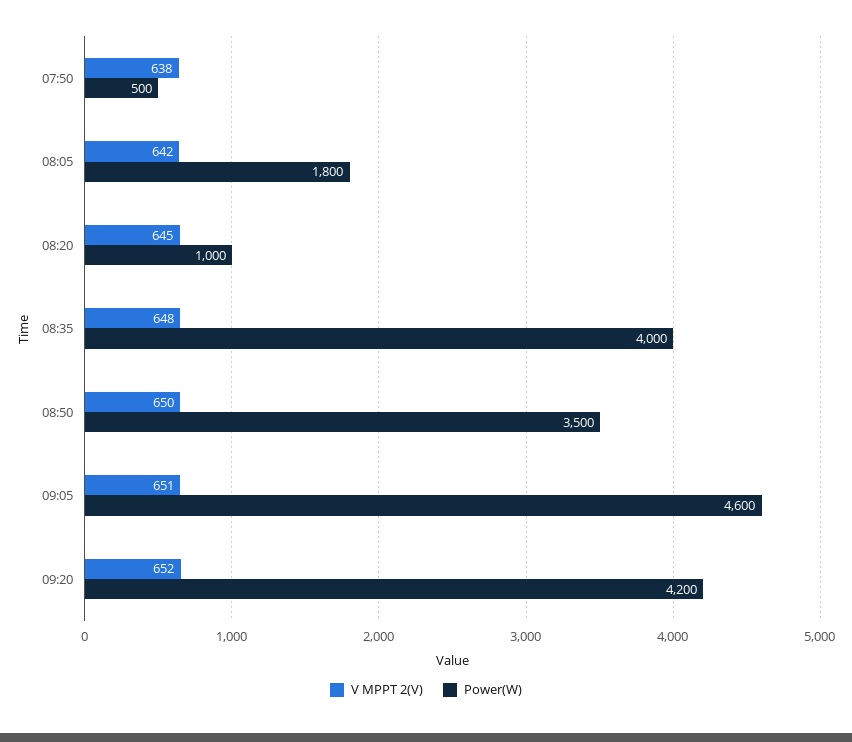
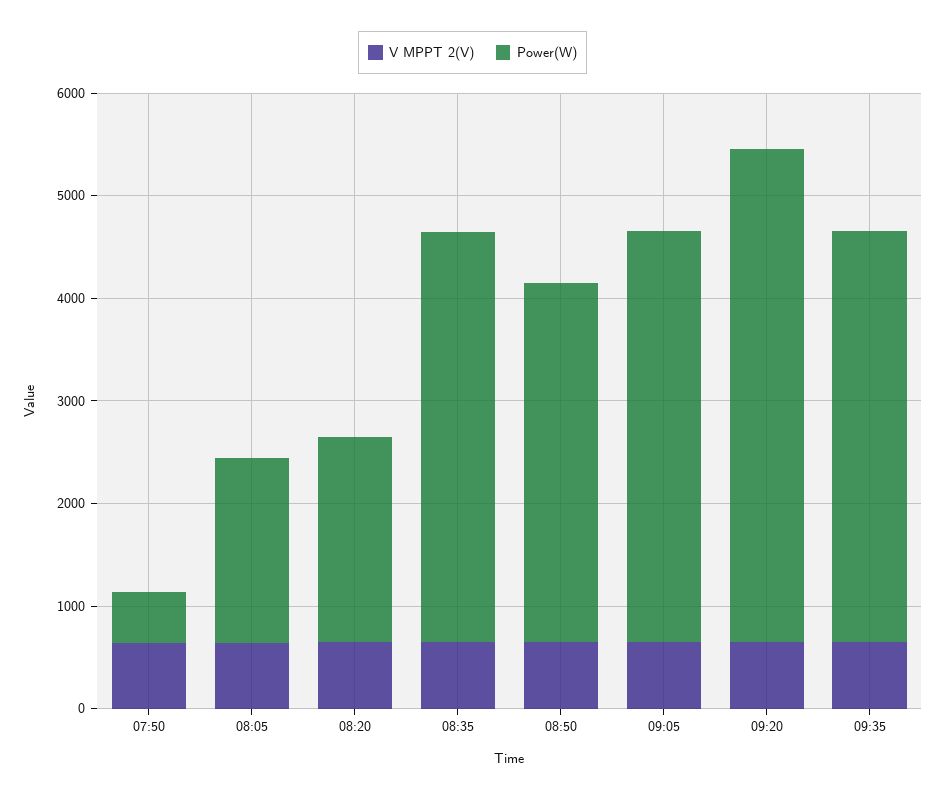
Power(W), 08:20: 1000 -> 2000
Power(W), 09:05: 4600 -> 4000
Power(W), 09:20: 4200 -> 4800
V MPPT 2(V), 09:35: none -> 600
Power(W), 09:35: none -> 4000

